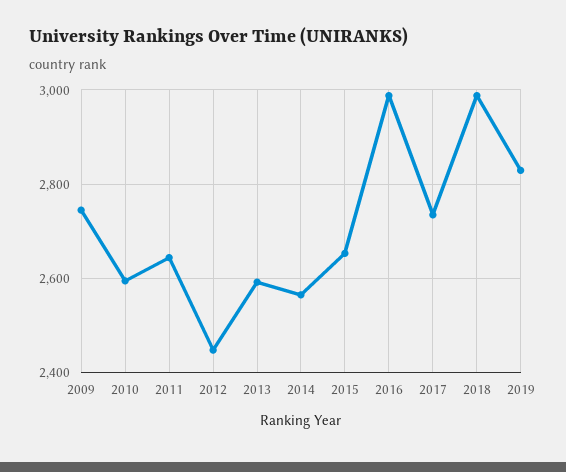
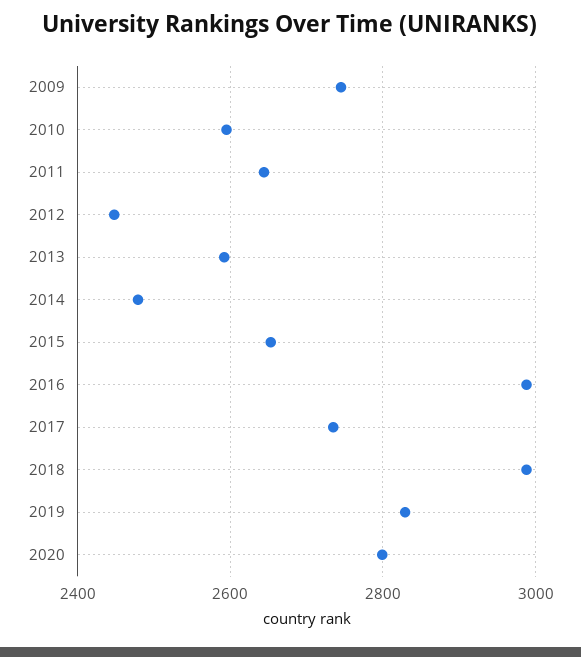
2014: 2560 -> 2480
2020: none -> 2800

